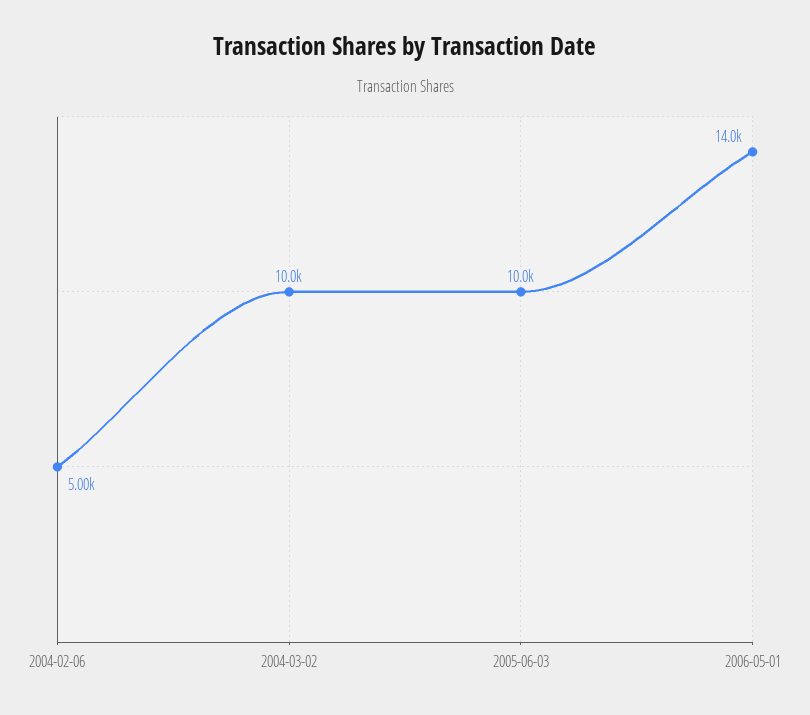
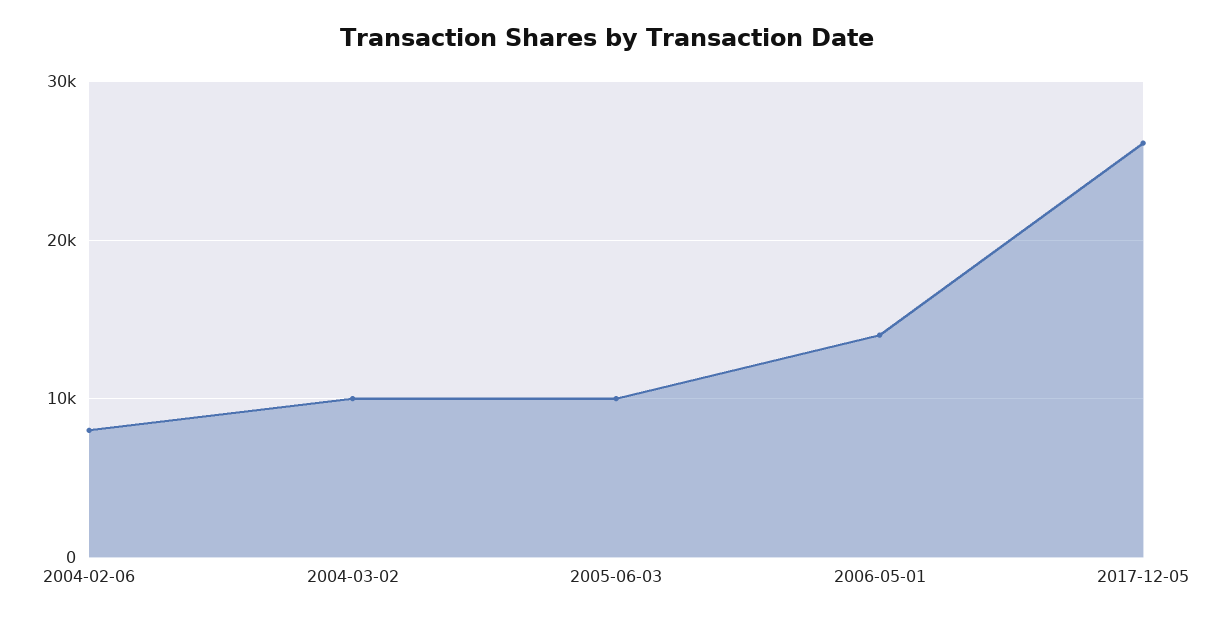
2004-02-06: 5000 -> 8000
2017-12-05: none -> 26000

